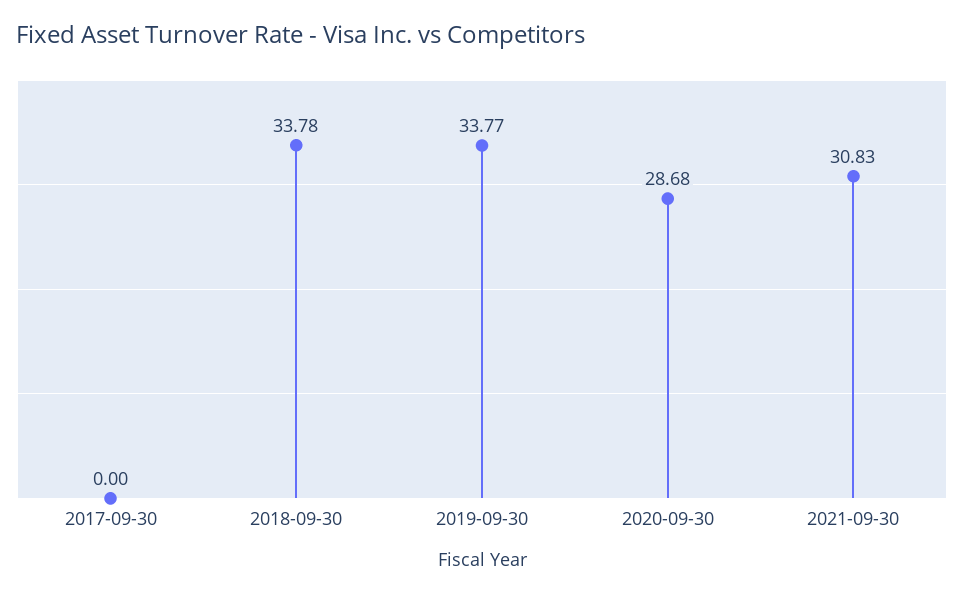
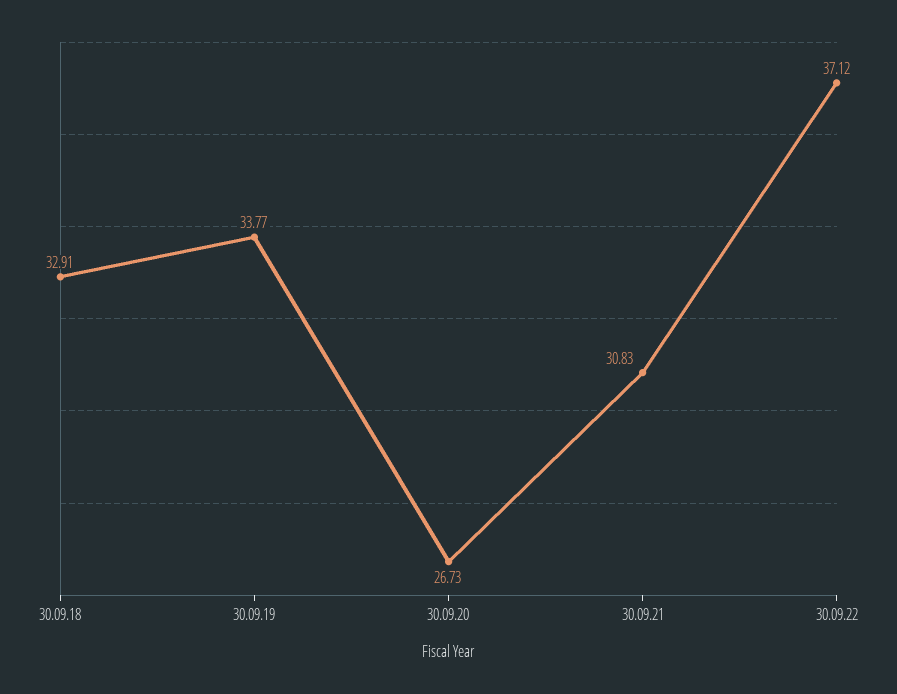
2017-09-30: 0 -> none
2018-09-30: 33.78 -> 32.91
2020-09-30: 28.68 -> 26.73
30.09.22: none -> 37.12

